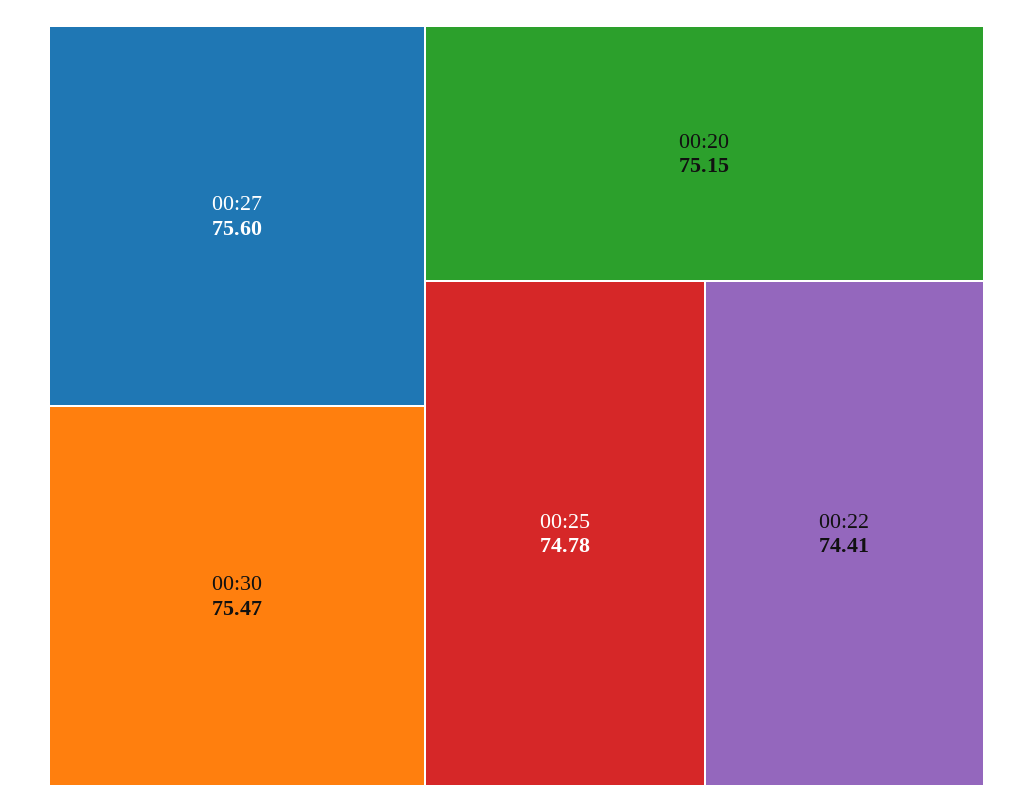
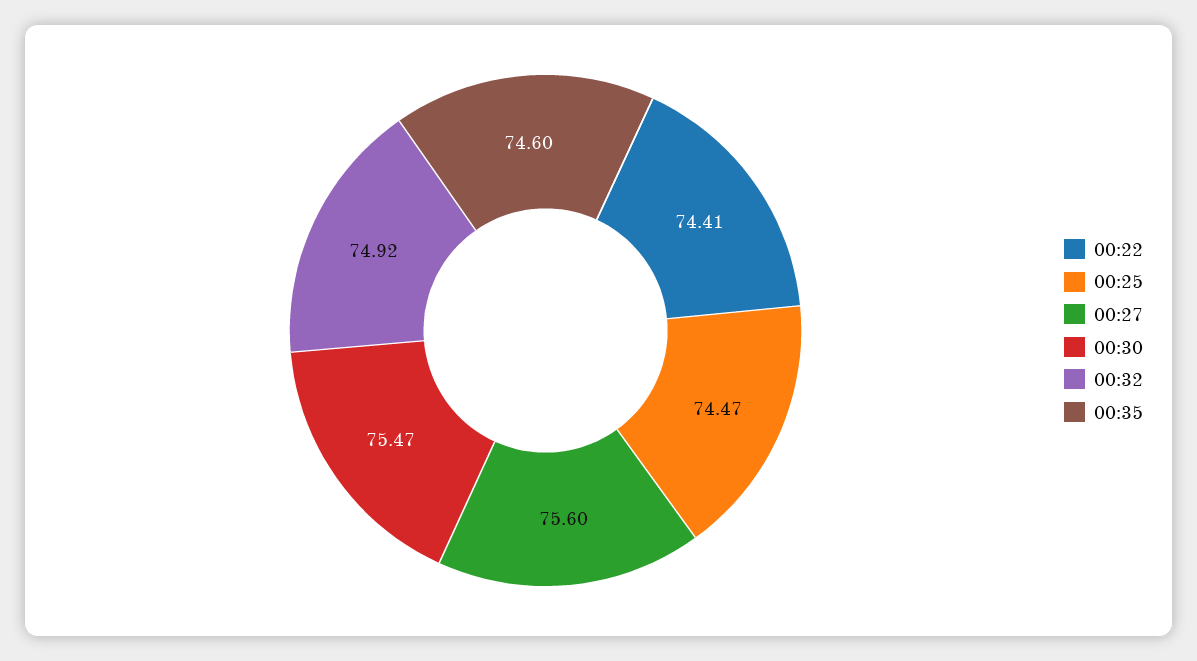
00:20: 75.15 -> none
00:25: 74.78 -> 74.47
00:32: none -> 74.92
00:35: none -> 74.6

